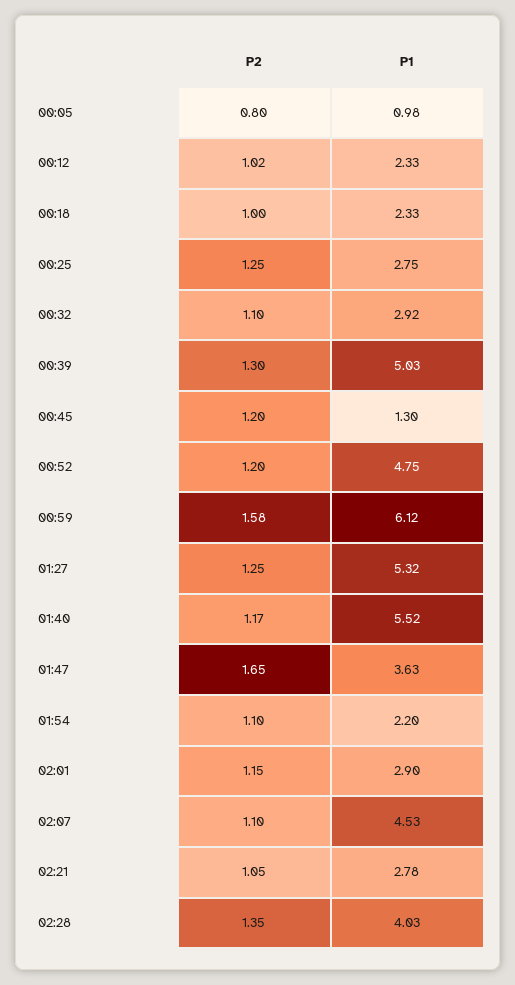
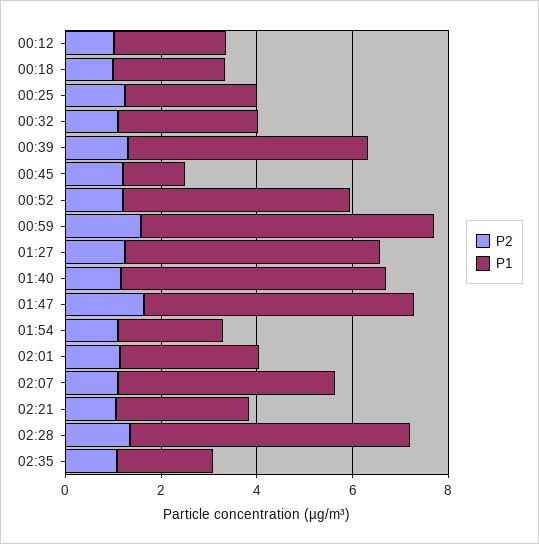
P2, 00:05: 0.8 -> none
P1, 00:05: 0.98 -> none
P1, 01:47: 3.63 -> 5.5
P1, 02:28: 4.03 -> 6
P2, 02:35: none -> 1
P1, 02:35: none -> 2

